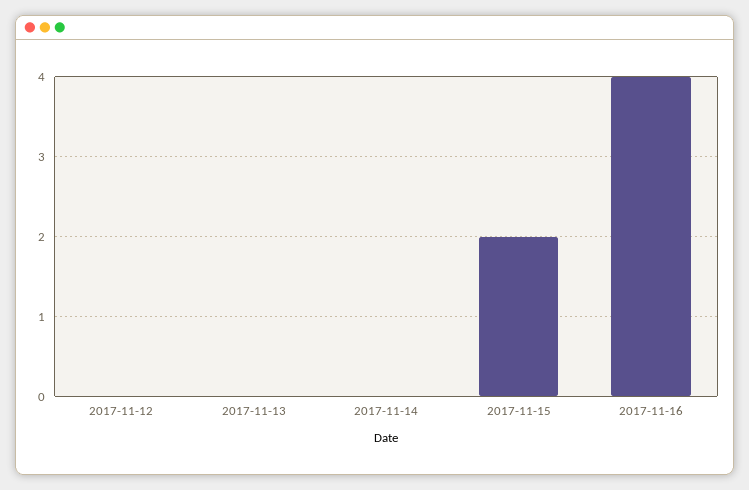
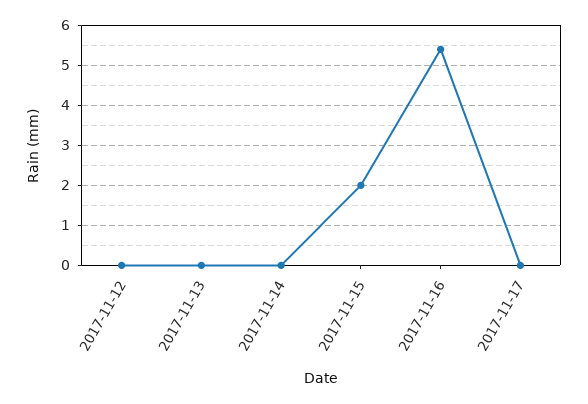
2017-11-16: 4 -> 5.5
2017-11-17: none -> 0

